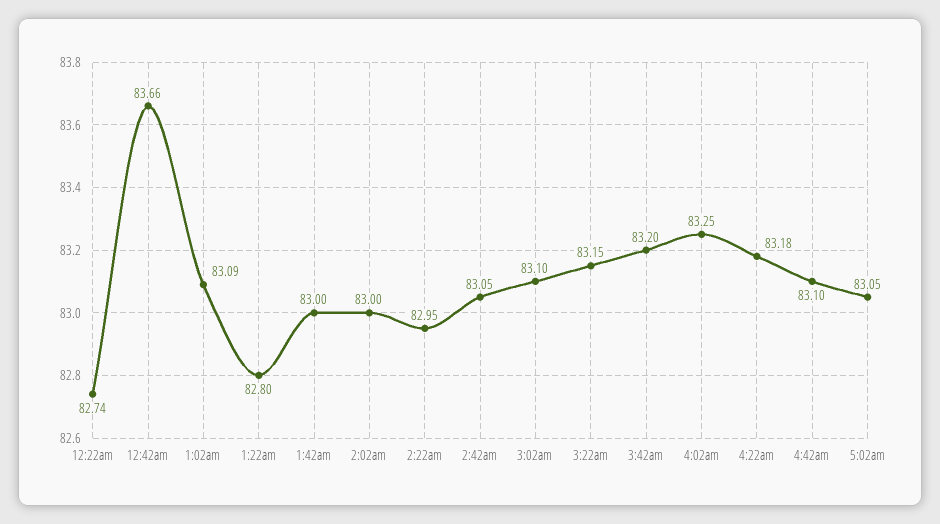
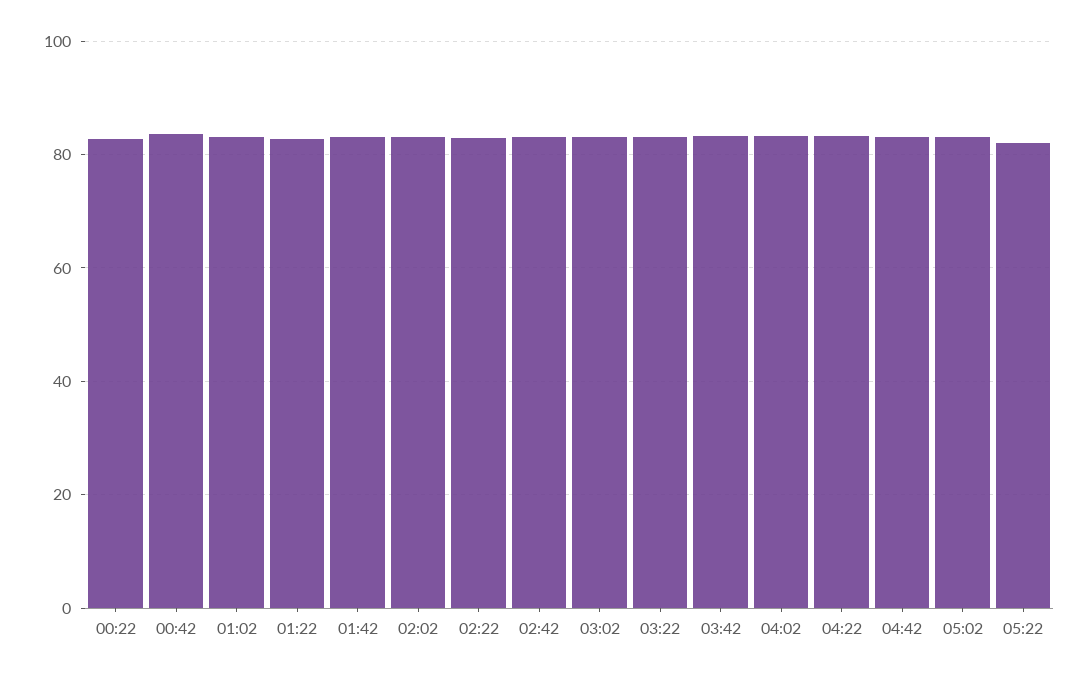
05:22: none -> 82

